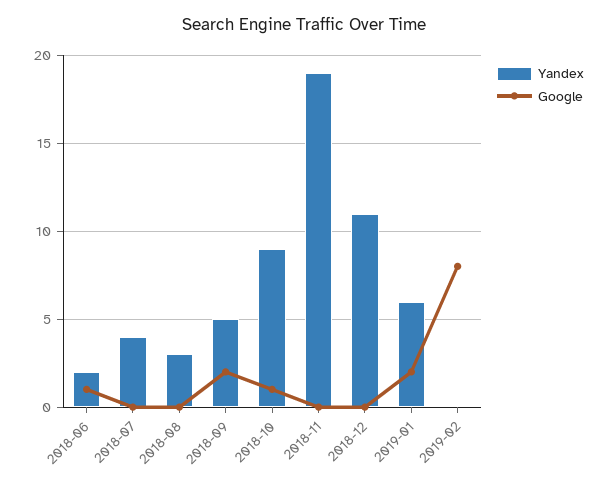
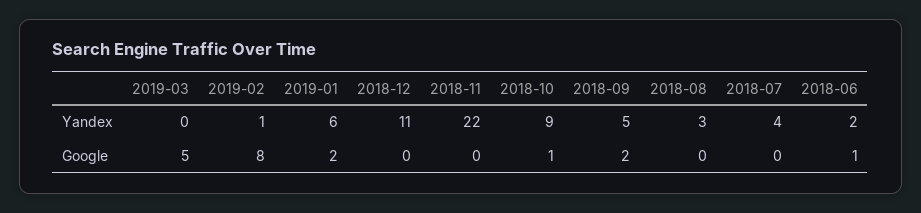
Yandex, 2018-11: 19 -> 22
Yandex, 2019-02: 0 -> 1
Yandex, 2019-03: none -> 0
Google, 2019-03: none -> 5

